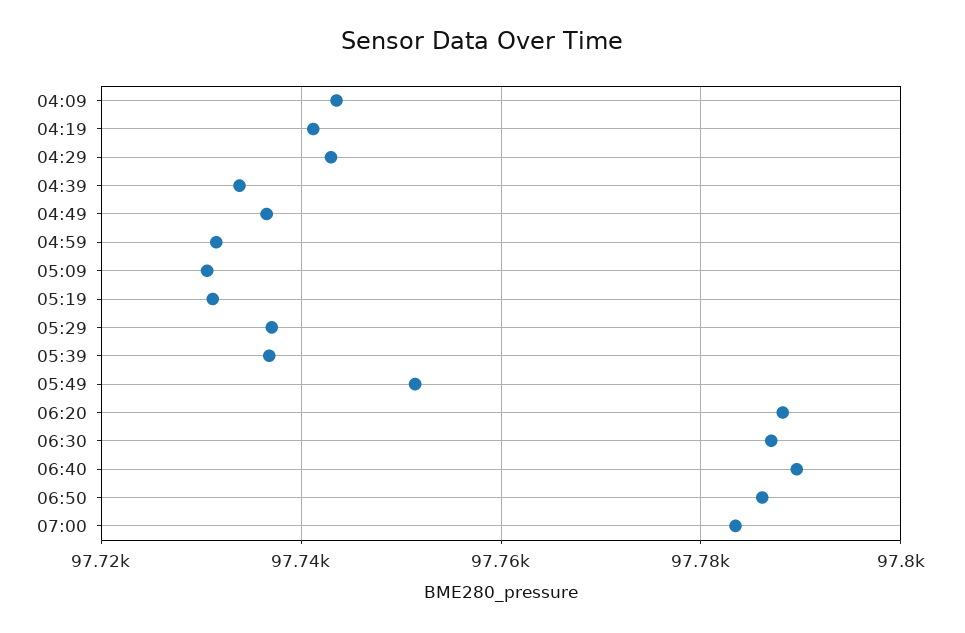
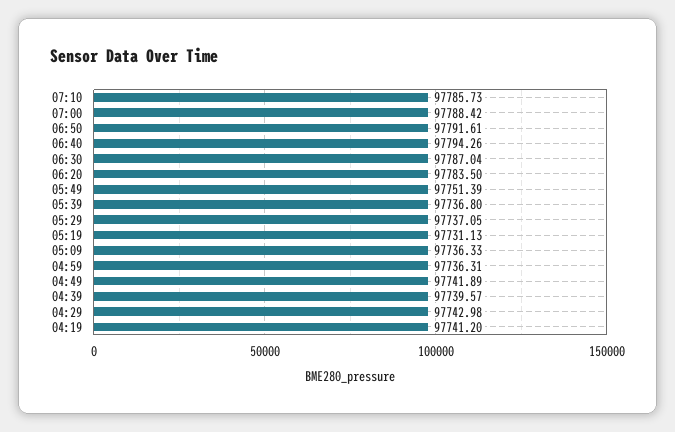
04:09: 97744 -> none
04:39: 97734 -> 97739.57
04:49: 97736 -> 97741.89
04:59: 97732 -> 97736.31
05:09: 97730 -> 97736.33
06:20: 97788 -> 97783.5
06:40: 97790 -> 97794.26
06:50: 97786 -> 97791.61
07:00: 97784 -> 97788.42
07:10: none -> 97785.73

